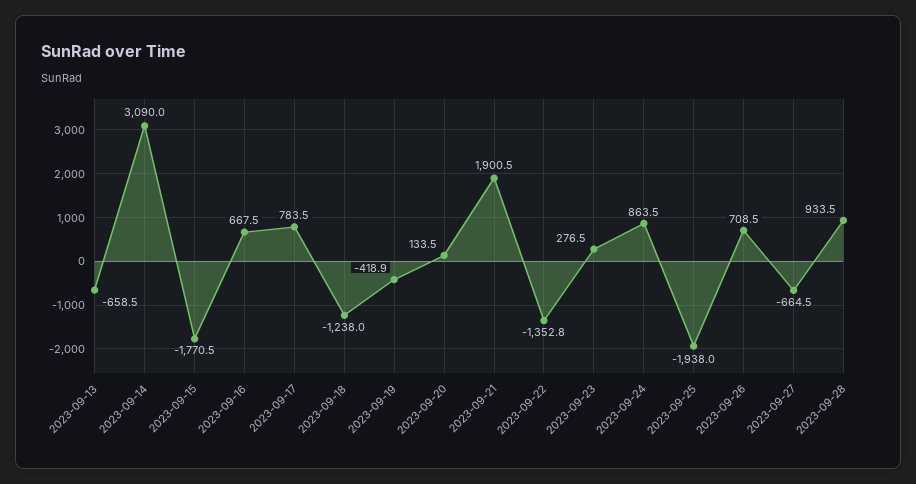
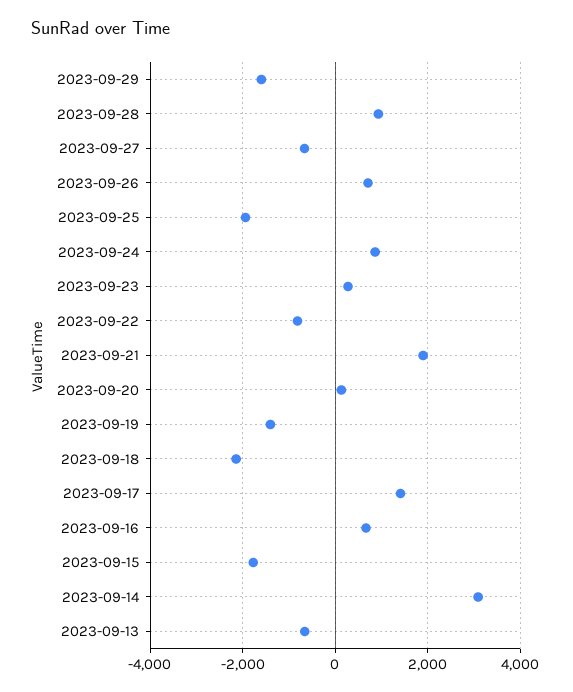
2023-09-17: 783.5 -> 1400
2023-09-18: -1238 -> -2200
2023-09-19: -418.9 -> -1400
2023-09-22: -1352.8 -> -800
2023-09-29: none -> -1600

